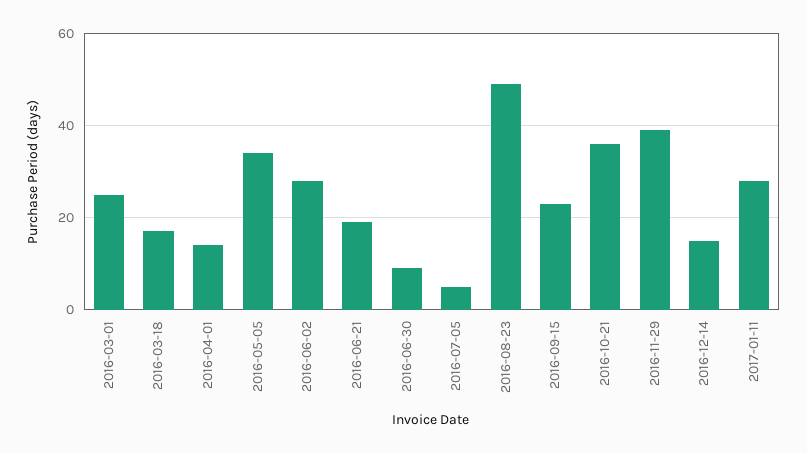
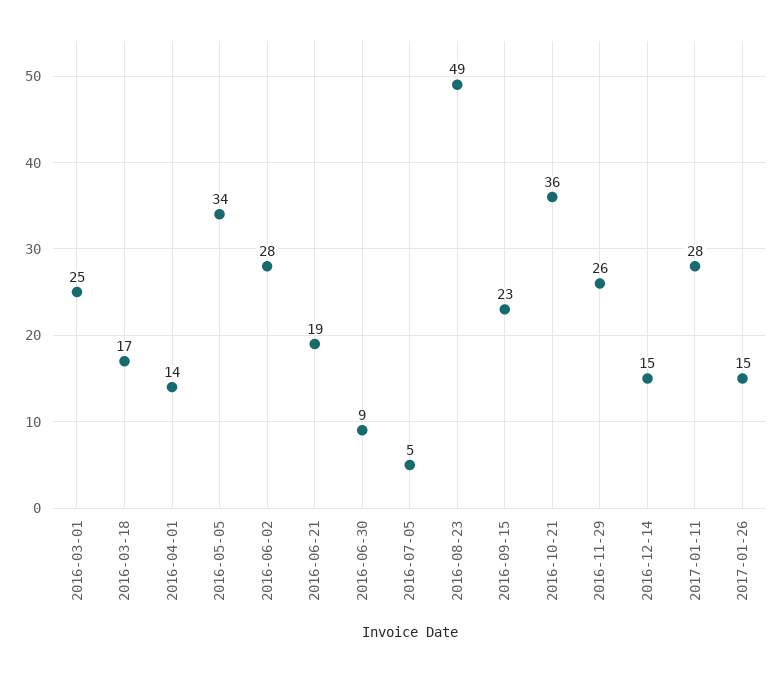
2016-11-29: 40 -> 26
2017-01-26: none -> 15

